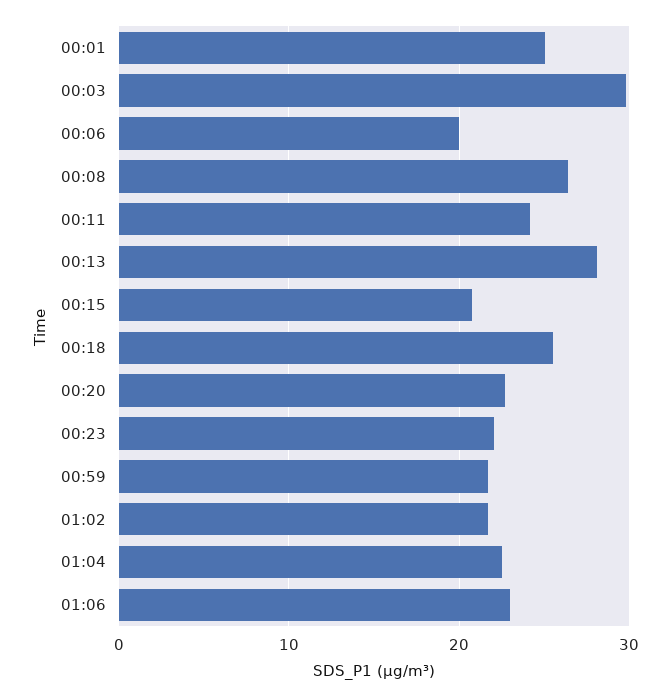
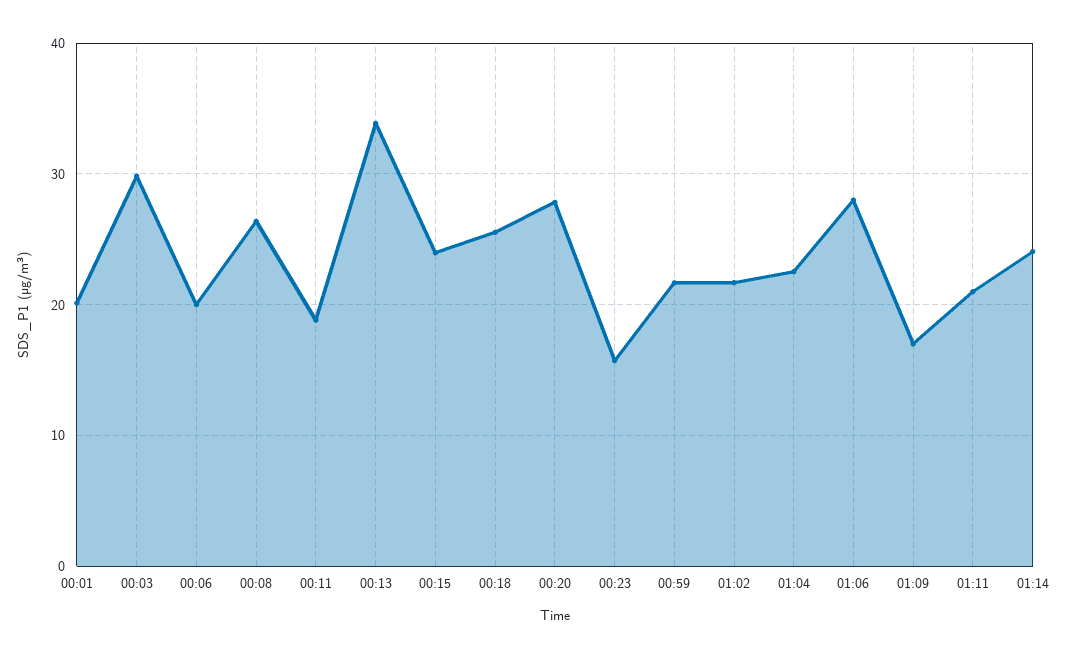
00:01: 25 -> 20
00:11: 24 -> 19
00:13: 28 -> 34
00:15: 21 -> 24
00:20: 23 -> 28
00:23: 22 -> 16
01:06: 23 -> 28
01:09: none -> 17
01:11: none -> 21
01:14: none -> 24

